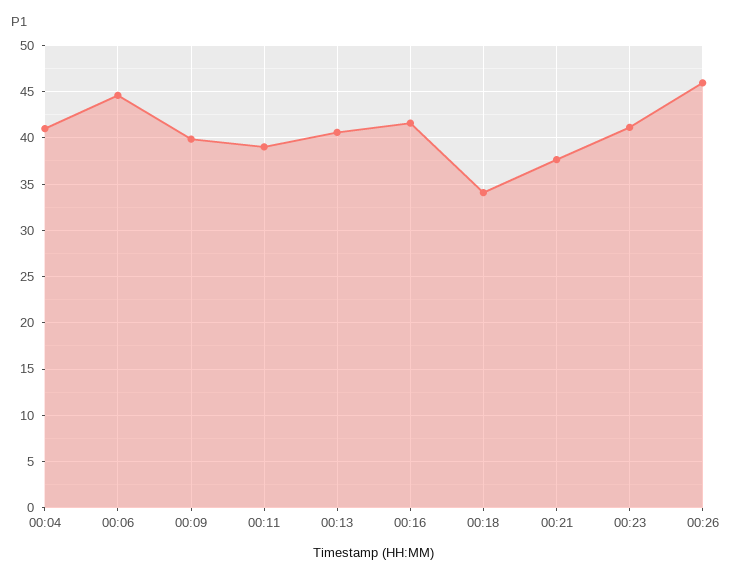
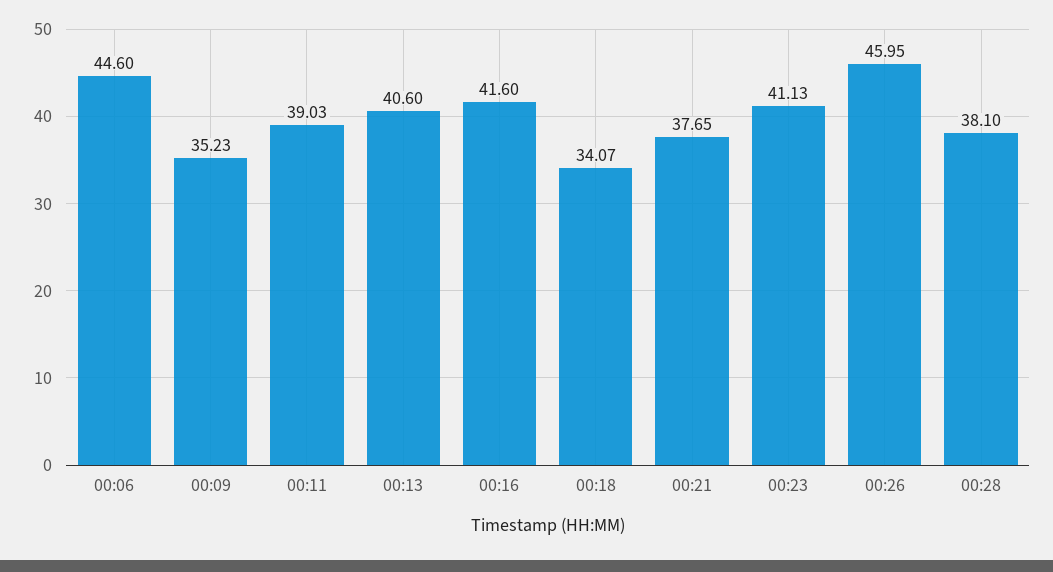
00:04: 41 -> none
00:09: 40 -> 35.23
00:28: none -> 38.1

